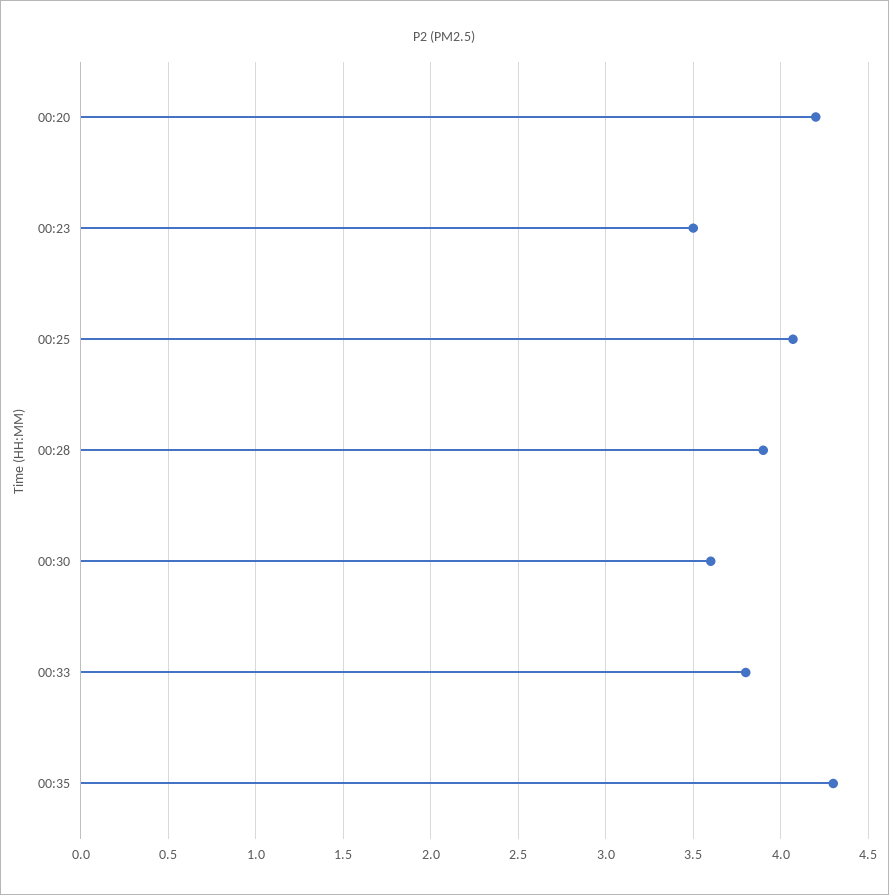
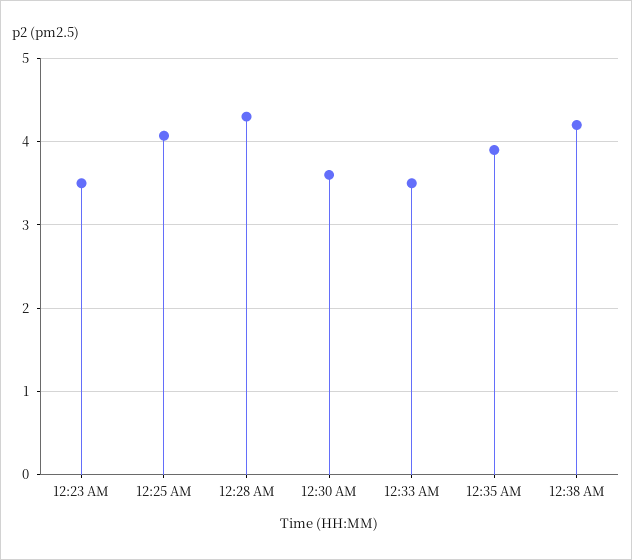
00:20: 4.2 -> none
00:28: 3.9 -> 4.3
00:33: 3.8 -> 3.5
00:35: 4.3 -> 3.9
12:38 AM: none -> 4.2

